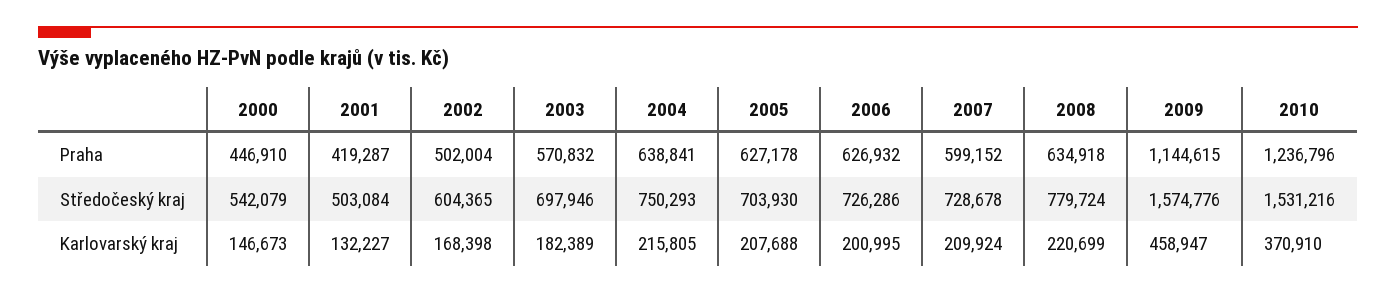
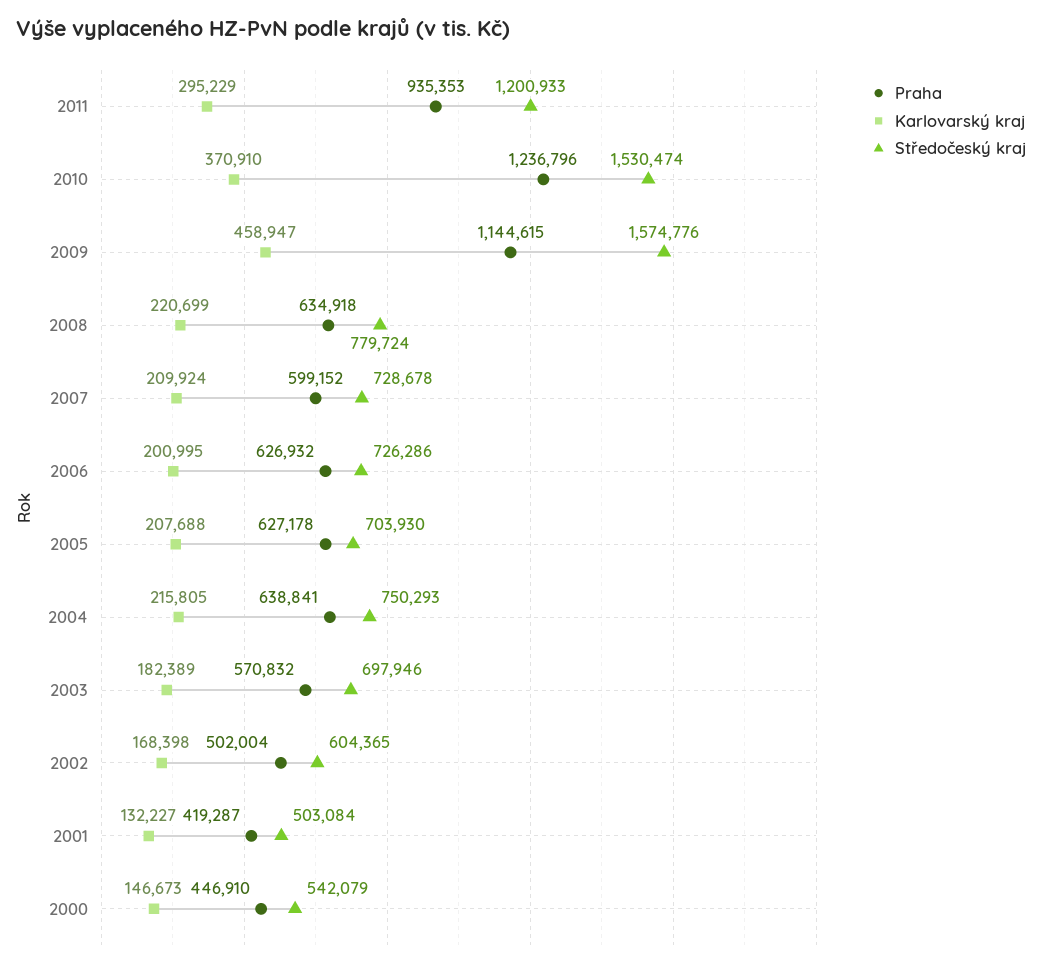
Středočeský kraj, 2010: 1531216 -> 1530474
Praha, 2011: none -> 935353
Karlovarský kraj, 2011: none -> 295229
Středočeský kraj, 2011: none -> 1200933

